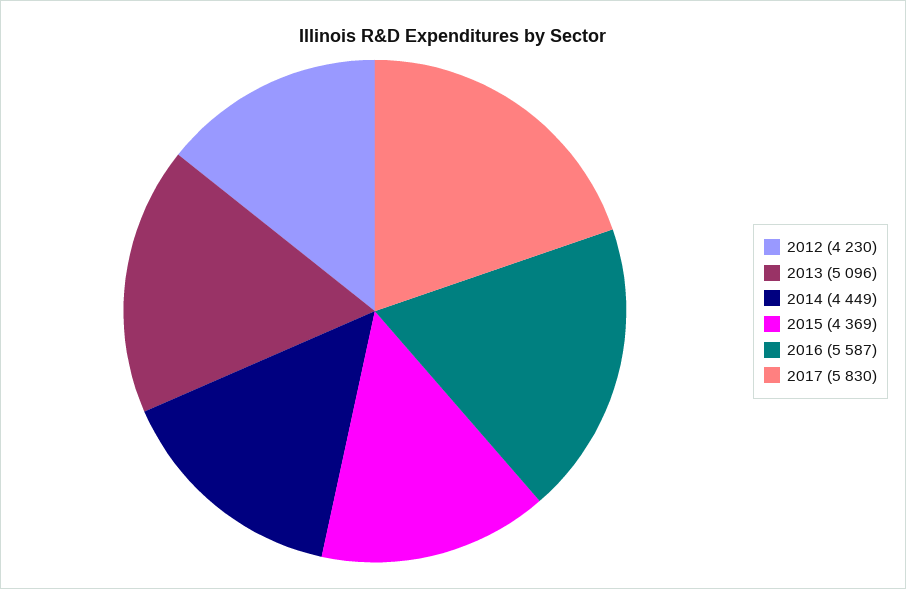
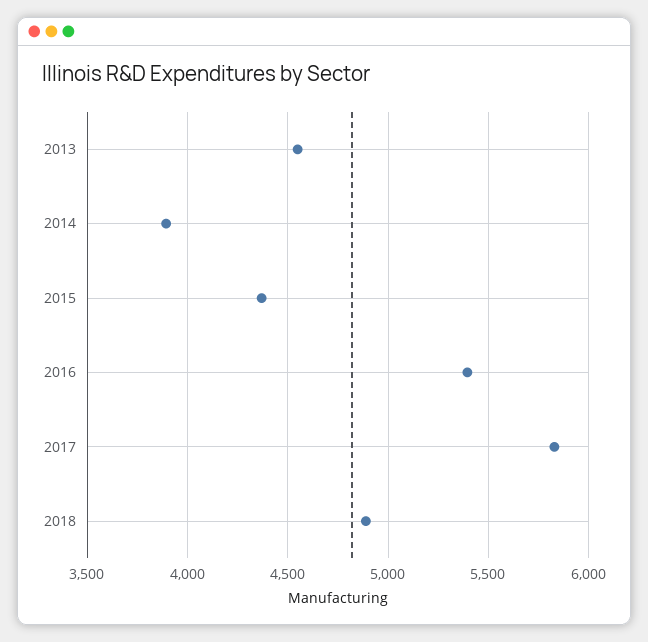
2012: 4230 -> none
2013: 5096 -> 4550
2014: 4449 -> 3900
2016: 5587 -> 5400
2018: none -> 4900

